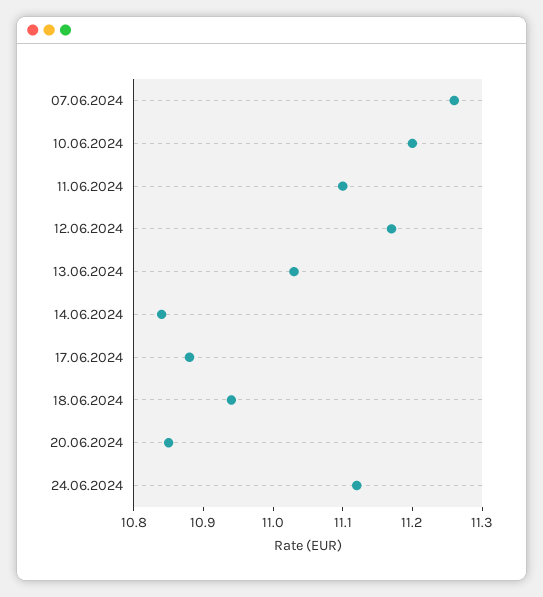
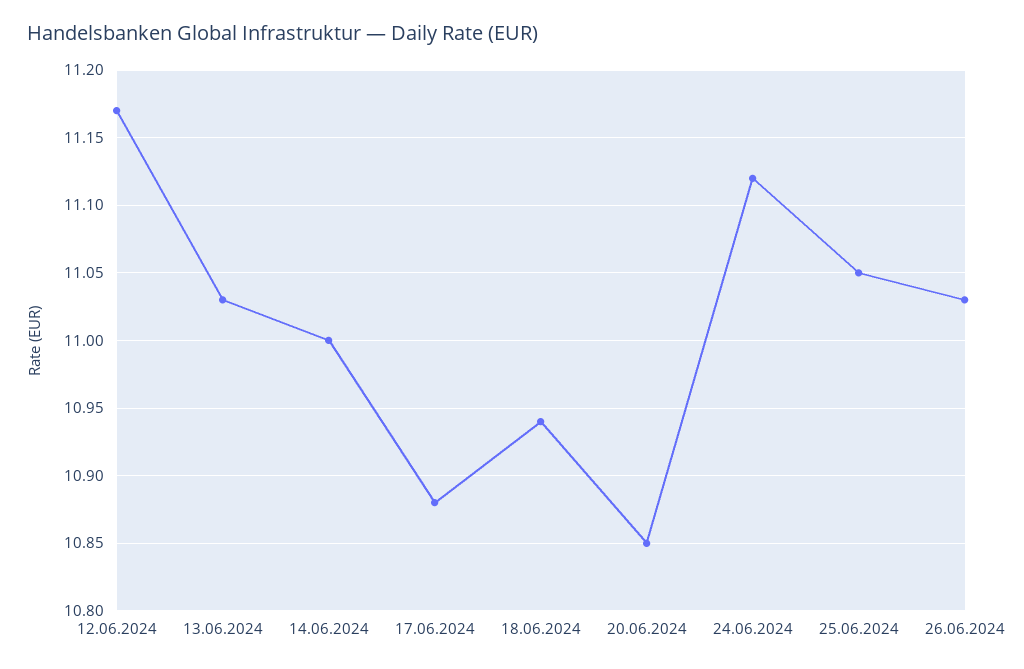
07.06.2024: 11.25 -> none
10.06.2024: 11.2 -> none
11.06.2024: 11.1 -> none
14.06.2024: 10.85 -> 11
25.06.2024: none -> 11.05
26.06.2024: none -> 11.03

